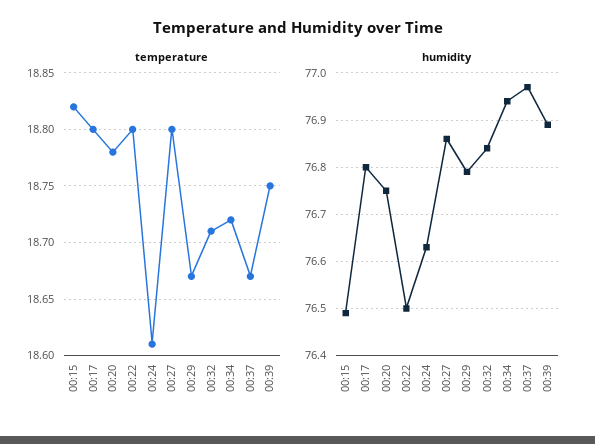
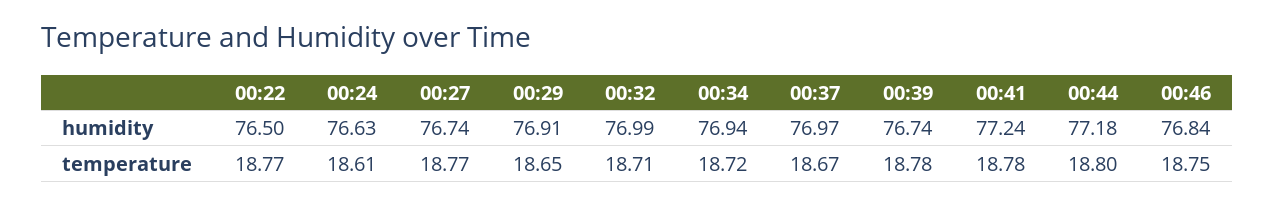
temperature, 00:15: 18.82 -> none
temperature, 00:17: 18.8 -> none
temperature, 00:20: 18.78 -> none
temperature, 00:22: 18.8 -> 18.77
temperature, 00:27: 18.8 -> 18.77
temperature, 00:29: 18.67 -> 18.65
temperature, 00:39: 18.75 -> 18.78
humidity, 00:15: 76.5 -> none
humidity, 00:17: 76.8 -> none
humidity, 00:20: 76.75 -> none
humidity, 00:27: 76.85 -> 76.74
humidity, 00:29: 76.8 -> 76.91
humidity, 00:32: 76.85 -> 76.99
humidity, 00:39: 76.9 -> 76.74
humidity, 00:41: none -> 77.24
humidity, 00:44: none -> 77.18
humidity, 00:46: none -> 76.84
temperature, 00:41: none -> 18.78
temperature, 00:44: none -> 18.8
temperature, 00:46: none -> 18.75

